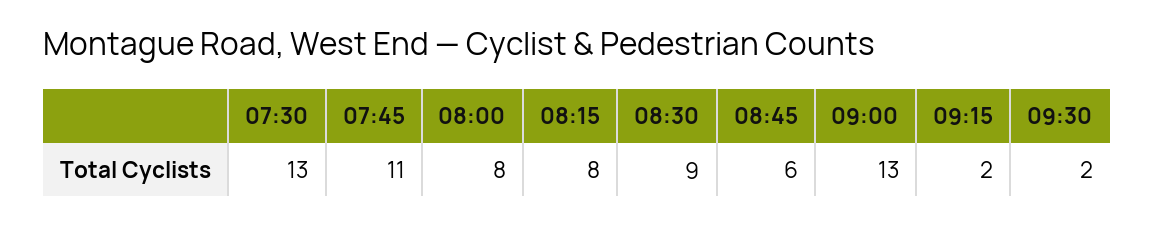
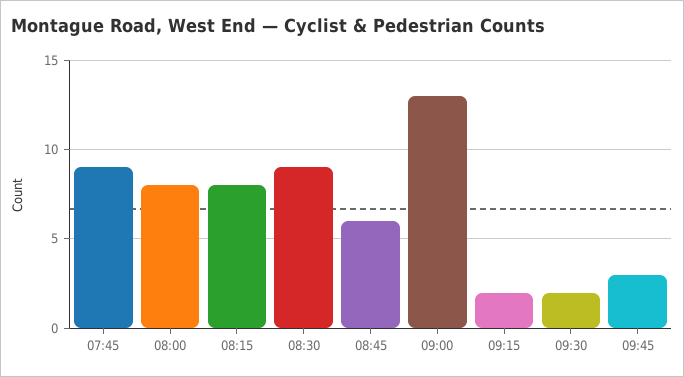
07:30: 13 -> none
07:45: 11 -> 9
09:45: none -> 3

